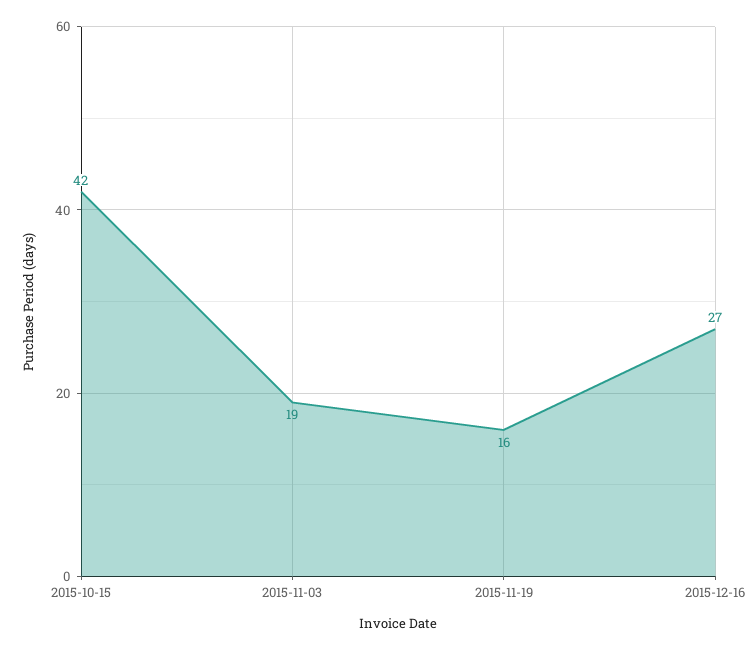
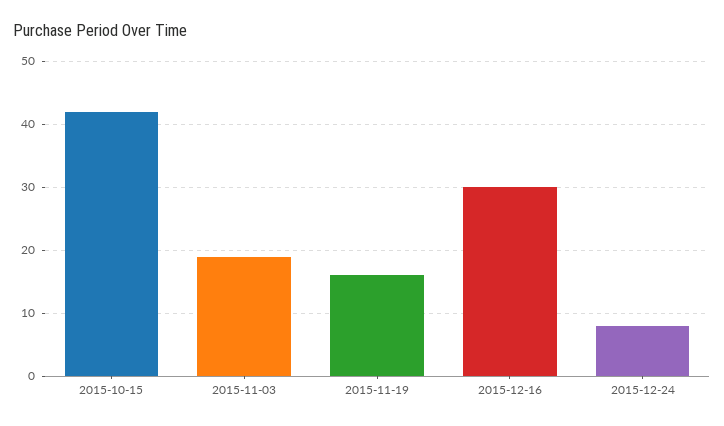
2015-12-16: 27 -> 30
2015-12-24: none -> 8

